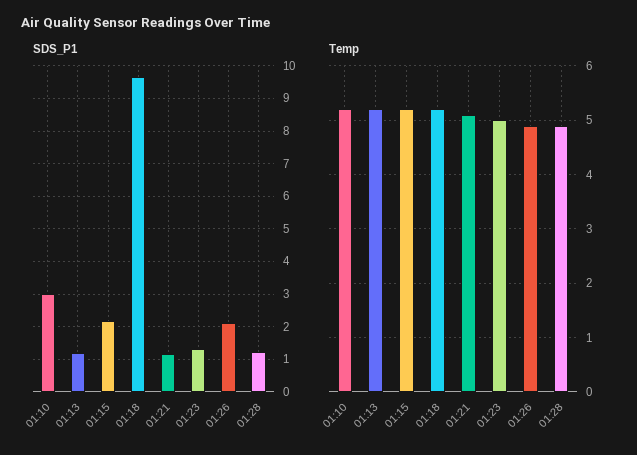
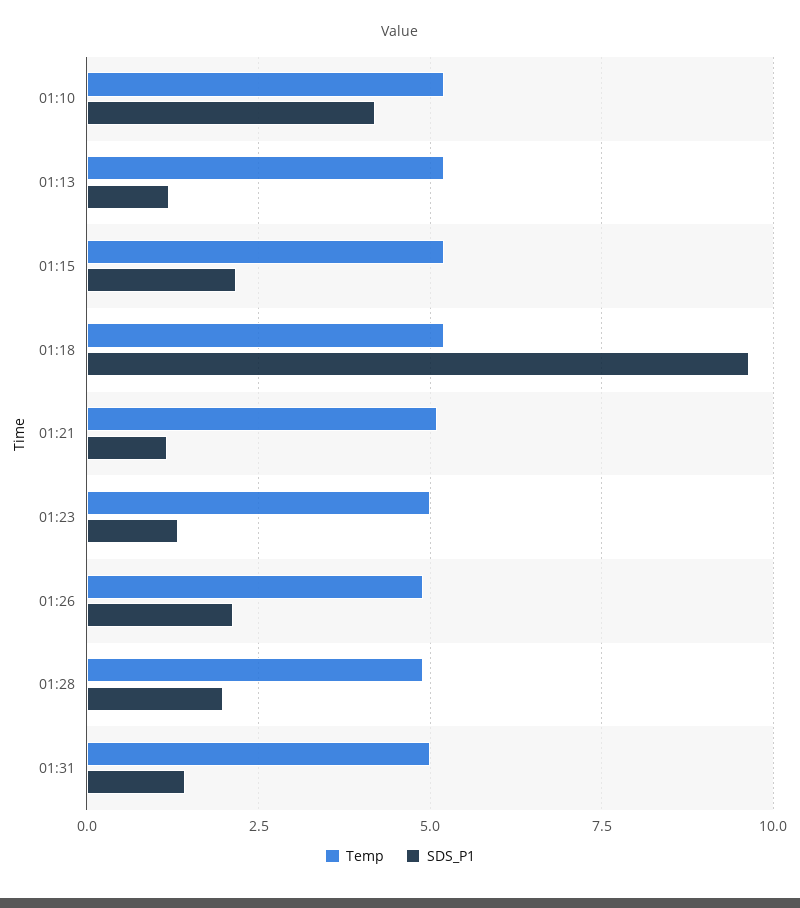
SDS_P1, 01:10: 3 -> 4.25
SDS_P1, 01:28: 1.2 -> 2
Temp, 01:31: none -> 5
SDS_P1, 01:31: none -> 1.5

